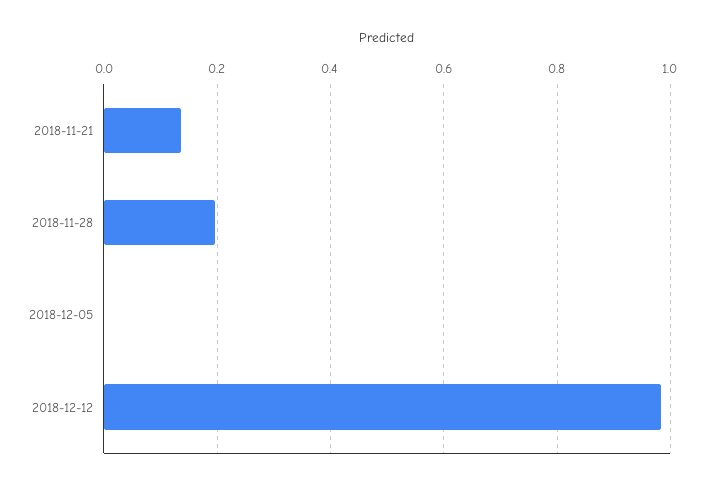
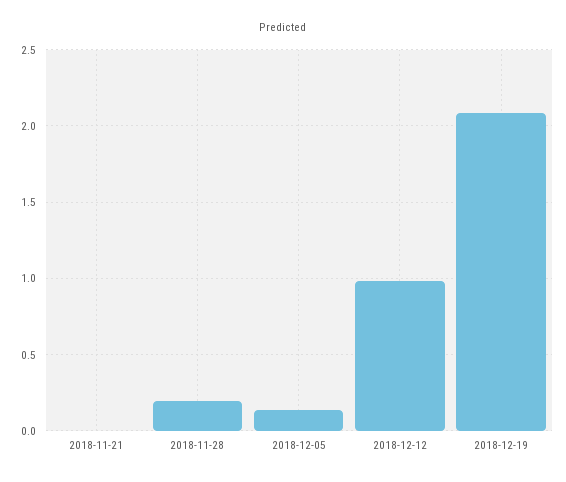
2018-11-21: 0.14 -> 0
2018-12-05: 0 -> 0.15
2018-12-19: none -> 2.1

